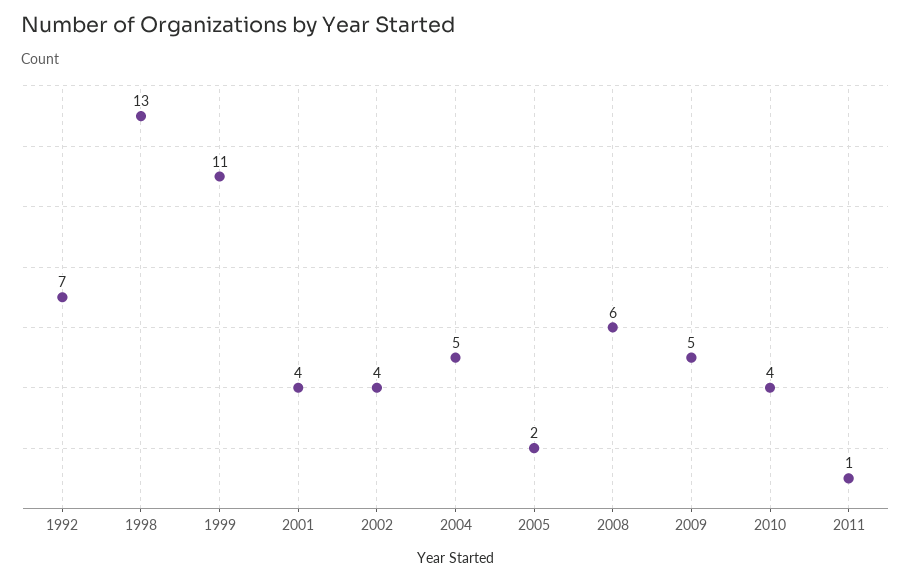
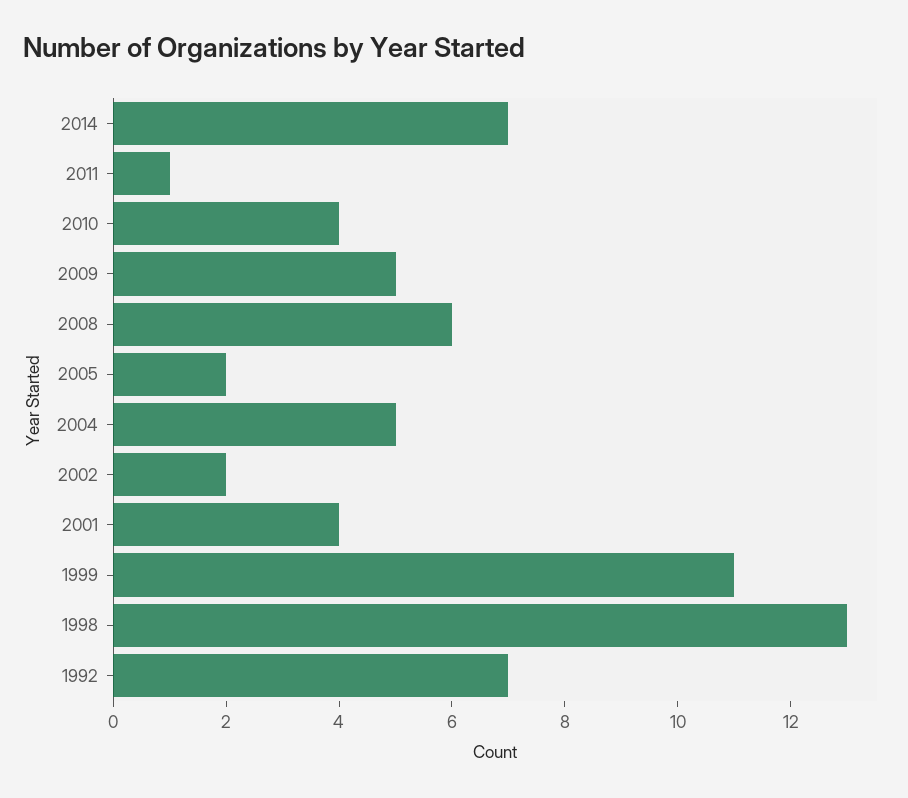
2002: 4 -> 2
2014: none -> 7

